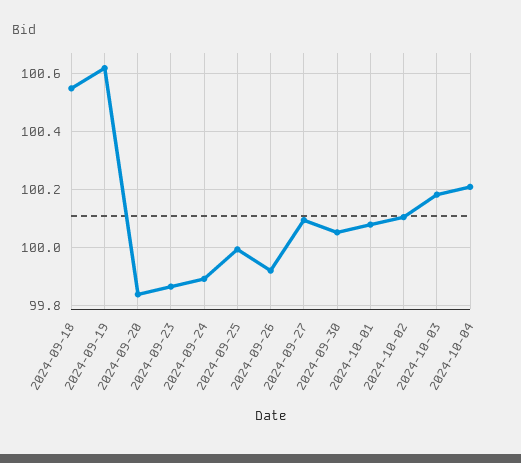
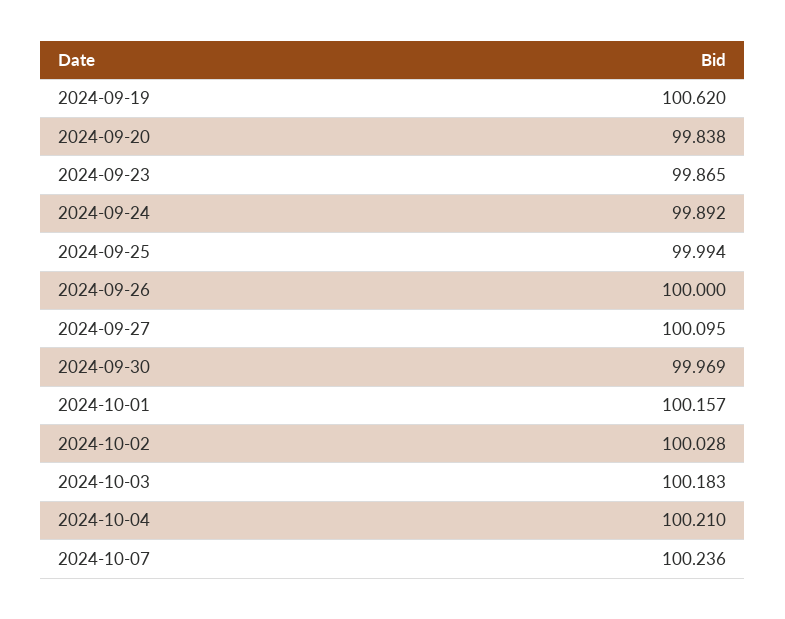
2024-09-18: 100.55 -> none
2024-09-26: 99.925 -> 100
2024-09-30: 100.05 -> 99.969
2024-10-01: 100.075 -> 100.157
2024-10-02: 100.1 -> 100.028
2024-10-07: none -> 100.236

